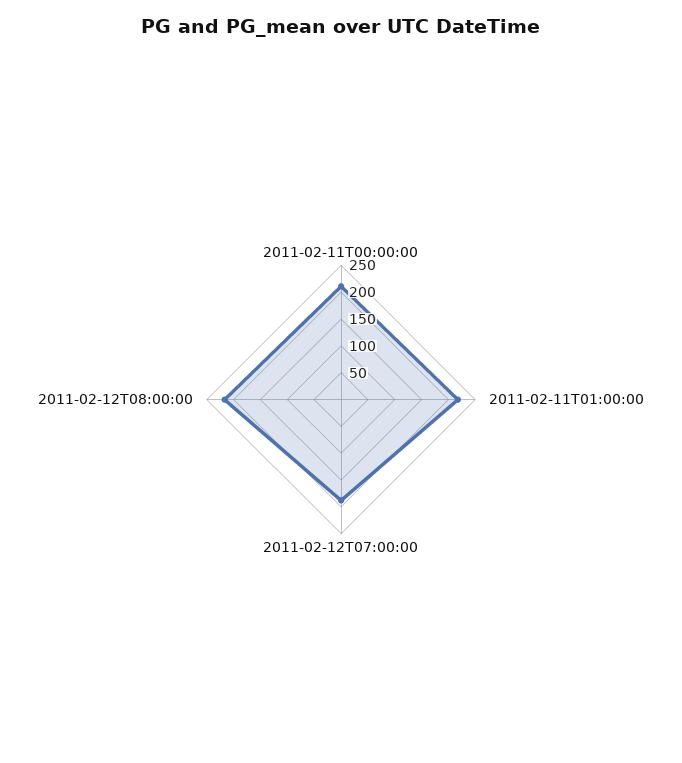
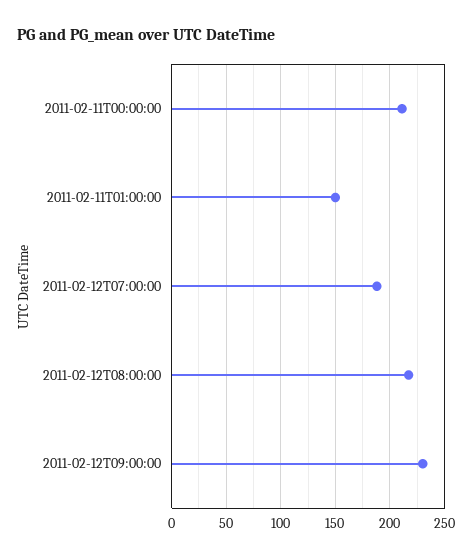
2011-02-11T01:00:00: 225 -> 150
2011-02-12T09:00:00: none -> 230

